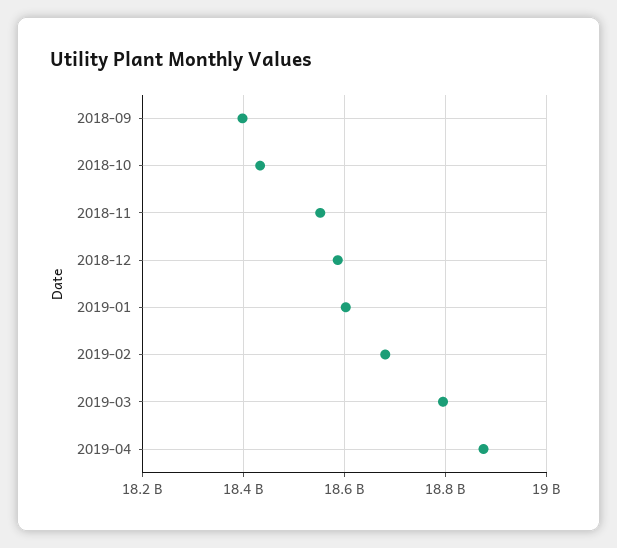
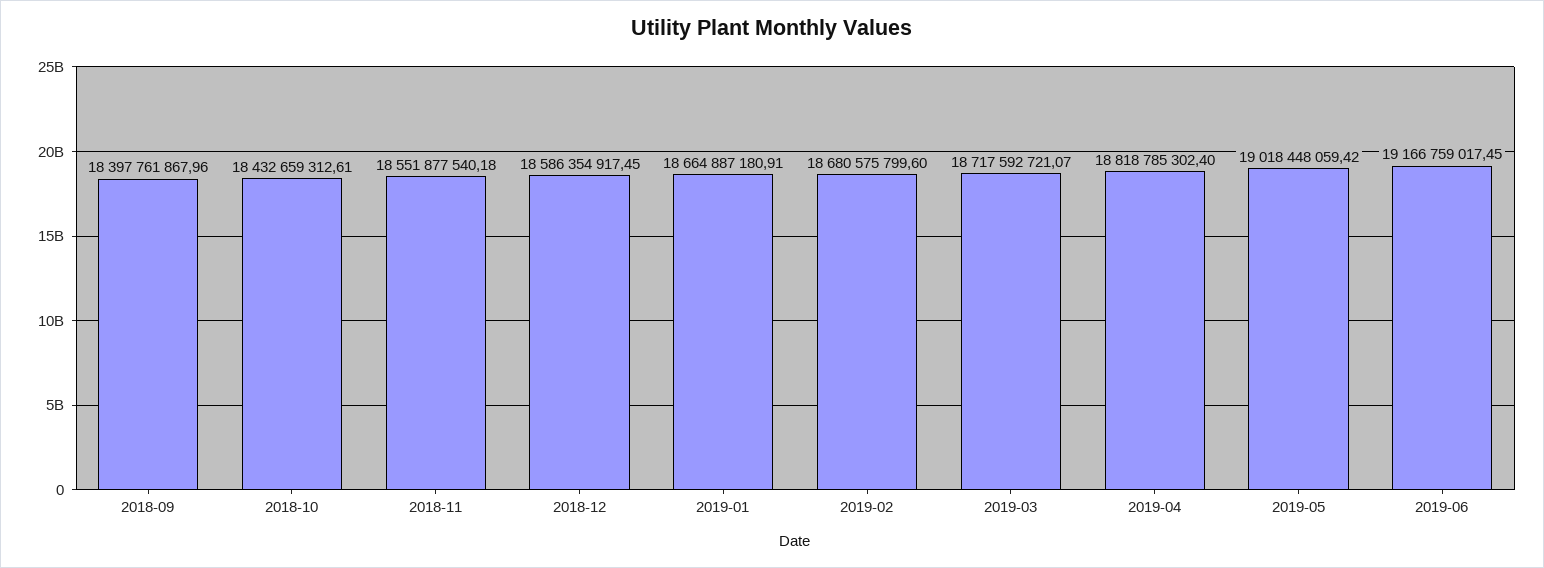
2019-01: 18600000000 -> 18664887180.91
2019-03: 18800000000 -> 18717592721.07
2019-04: 18880000000 -> 18818785302.4
2019-05: none -> 19018448059.42
2019-06: none -> 19166759017.45

